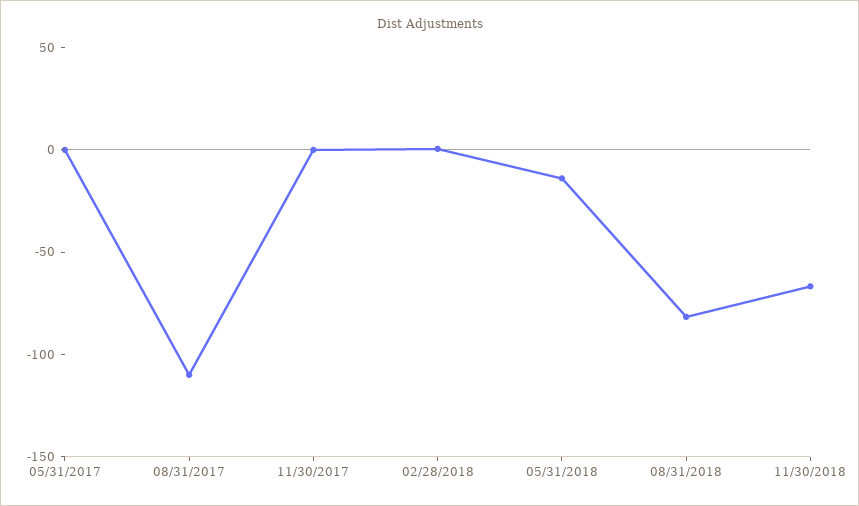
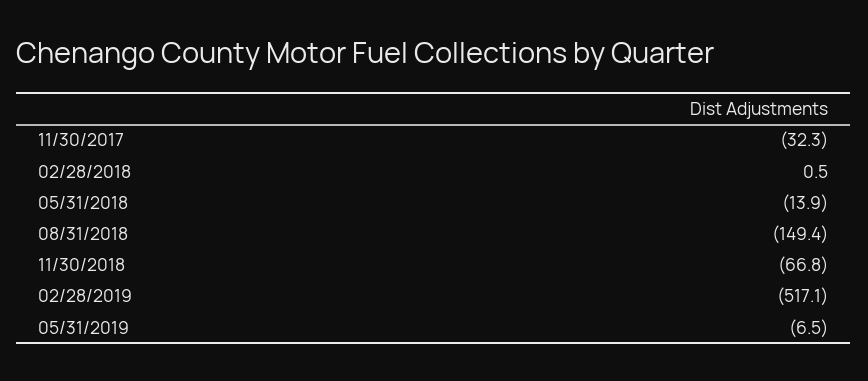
05/31/2017: 0 -> none
08/31/2017: -110 -> none
11/30/2017: 0 -> -32.3
08/31/2018: -80 -> -149.4
02/28/2019: none -> -517.1
05/31/2019: none -> -6.5

